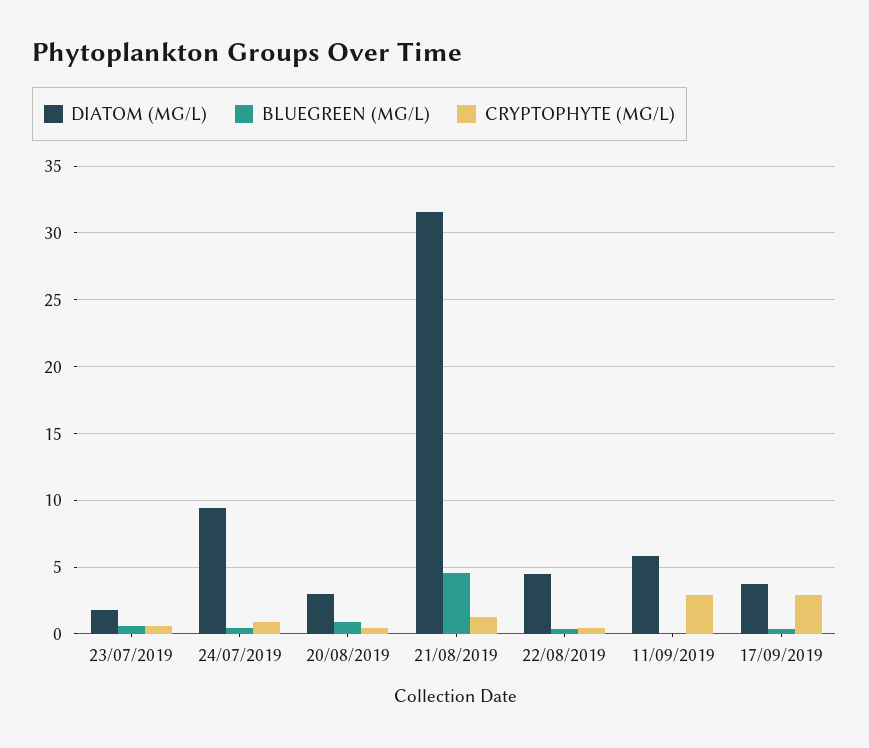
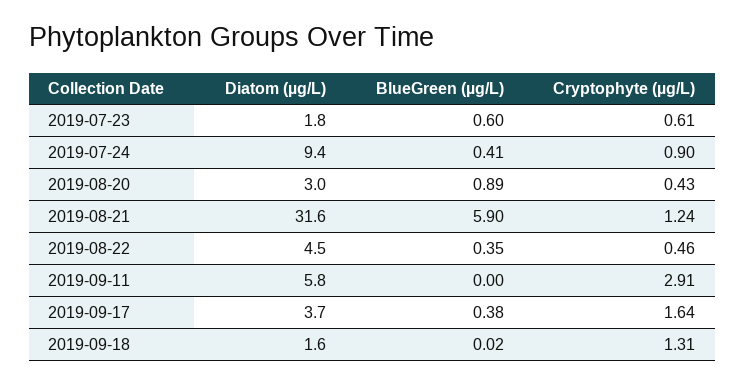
BLUEGREEN (ΜG/L), 21/08/2019: 4.5 -> 5.9
CRYPTOPHYTE (ΜG/L), 17/09/2019: 3 -> 1.64
DIATOM (ΜG/L), 2019-09-18: none -> 1.6
BLUEGREEN (ΜG/L), 2019-09-18: none -> 0.02
CRYPTOPHYTE (ΜG/L), 2019-09-18: none -> 1.31

